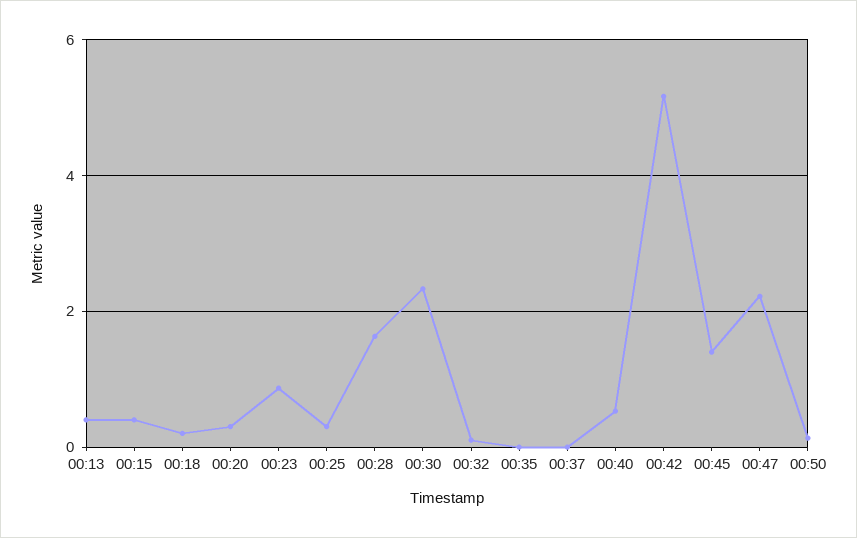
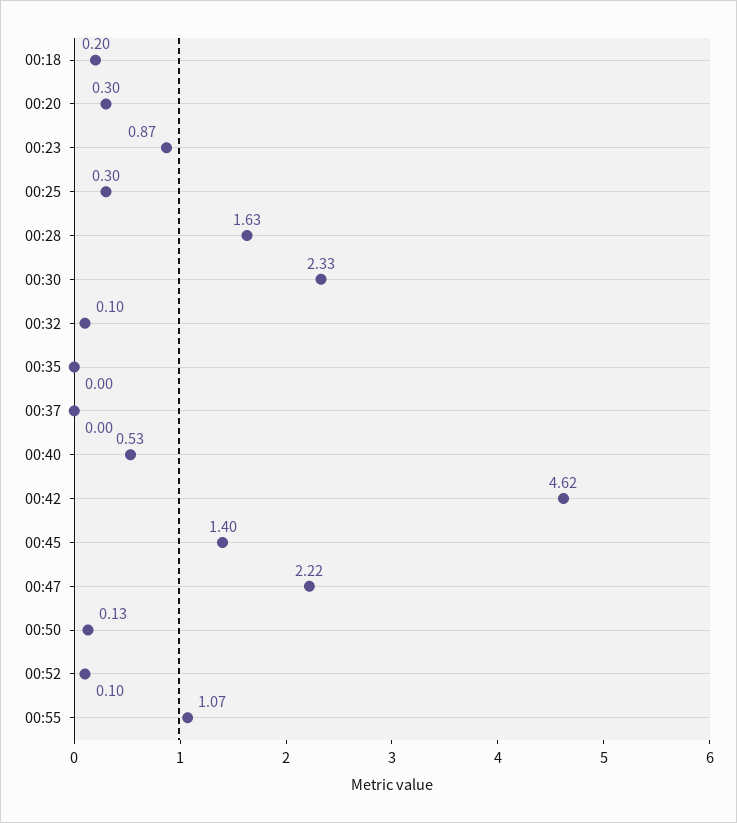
00:13: 0.4 -> none
00:15: 0.4 -> none
00:42: 5.2 -> 4.62
00:52: none -> 0.1
00:55: none -> 1.07

